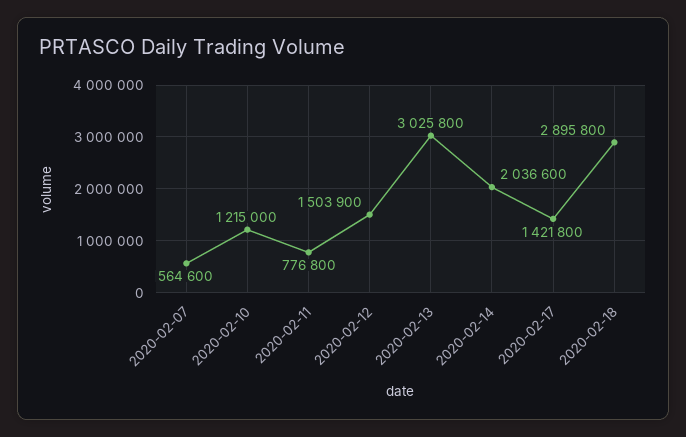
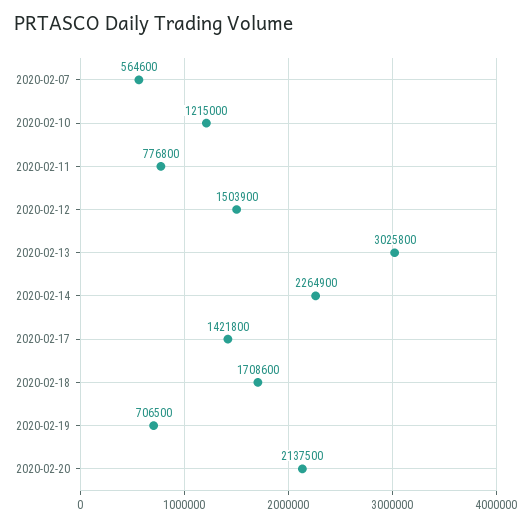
2020-02-14: 2036600 -> 2264900
2020-02-18: 2895800 -> 1708600
2020-02-19: none -> 706500
2020-02-20: none -> 2137500

